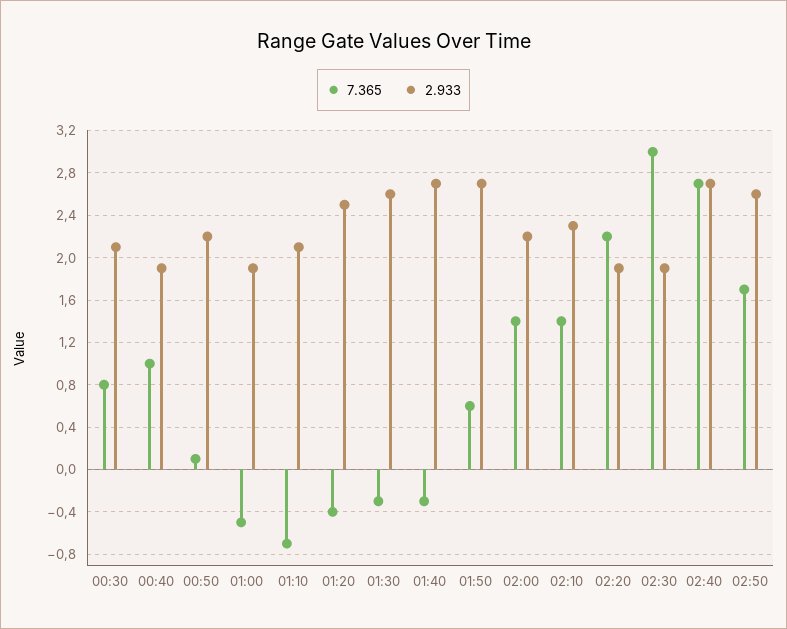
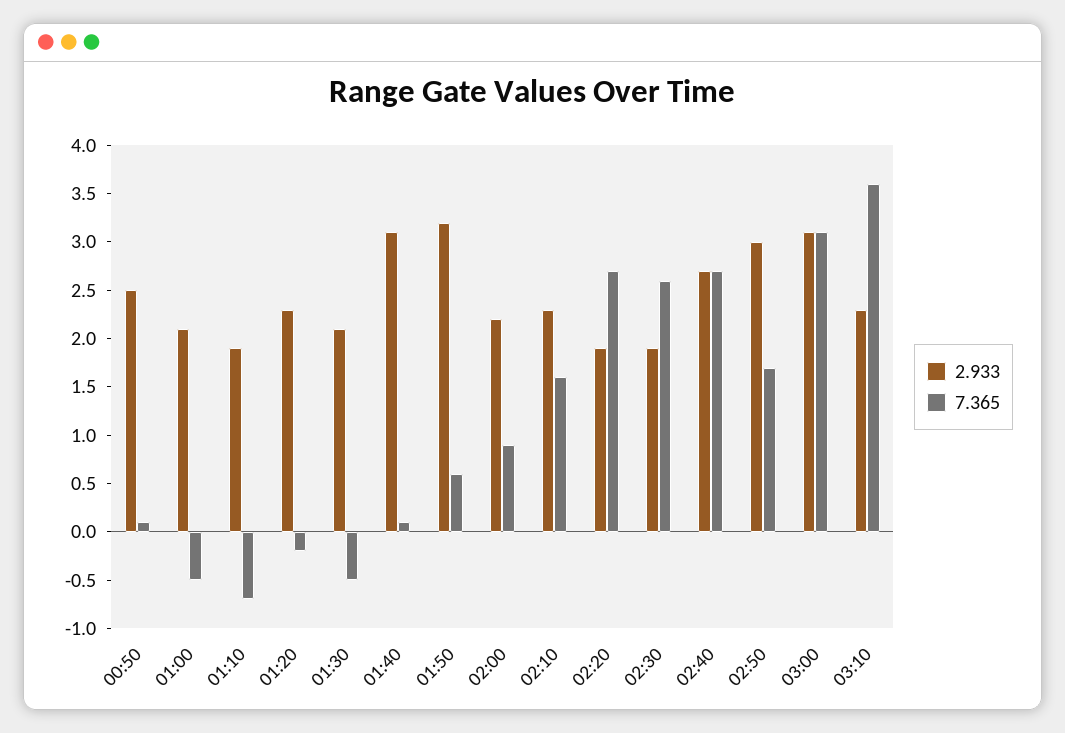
7.365, 00:30: 0.8 -> none
2.933, 00:30: 2.1 -> none
7.365, 00:40: 1 -> none
2.933, 00:40: 1.9 -> none
2.933, 00:50: 2.2 -> 2.5
2.933, 01:00: 1.9 -> 2.1
2.933, 01:10: 2.1 -> 1.9
7.365, 01:20: -0.4 -> -0.2
2.933, 01:20: 2.5 -> 2.3
7.365, 01:30: -0.3 -> -0.5
2.933, 01:30: 2.6 -> 2.1
7.365, 01:40: -0.3 -> 0.1
2.933, 01:40: 2.7 -> 3.1
2.933, 01:50: 2.7 -> 3.2
7.365, 02:00: 1.4 -> 0.9
7.365, 02:10: 1.4 -> 1.6
7.365, 02:20: 2.2 -> 2.7
7.365, 02:30: 3 -> 2.6
2.933, 02:50: 2.6 -> 3
2.933, 03:00: none -> 3.1
7.365, 03:00: none -> 3.1
2.933, 03:10: none -> 2.3
7.365, 03:10: none -> 3.6

